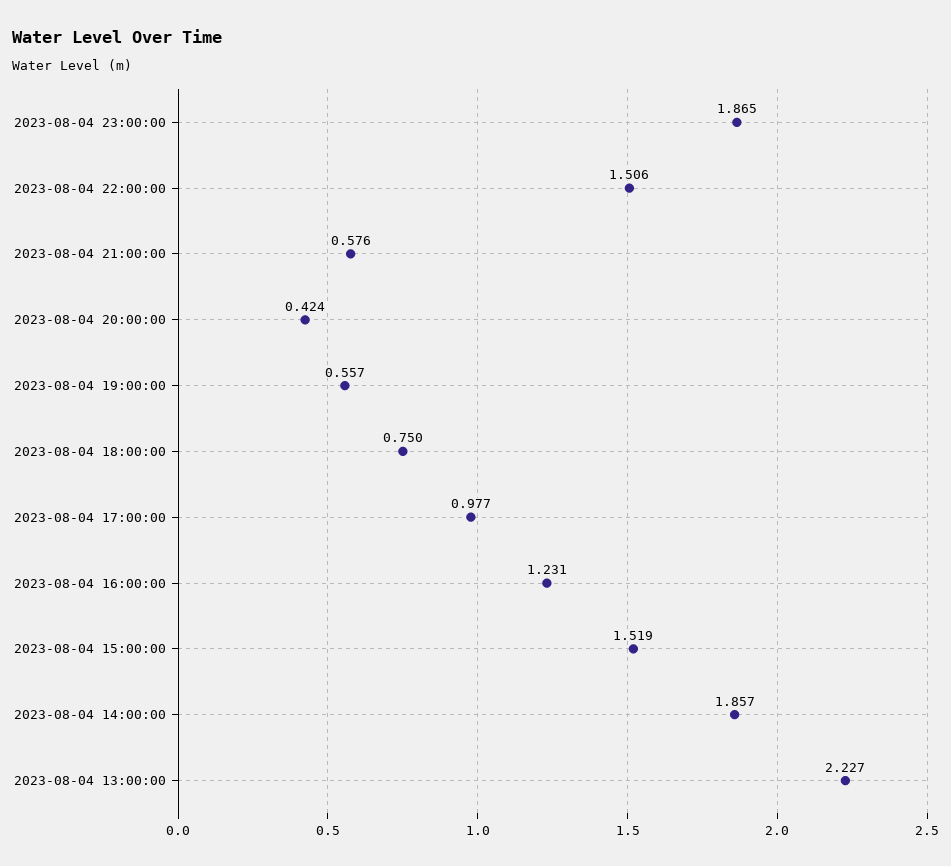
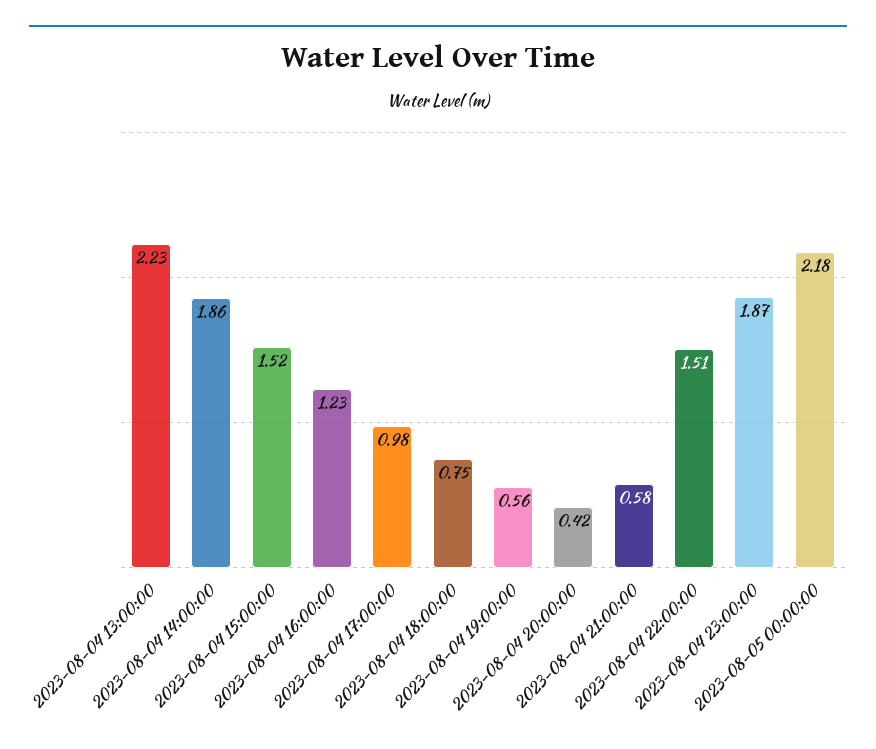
2023-08-05 00:00:00: none -> 2.18

